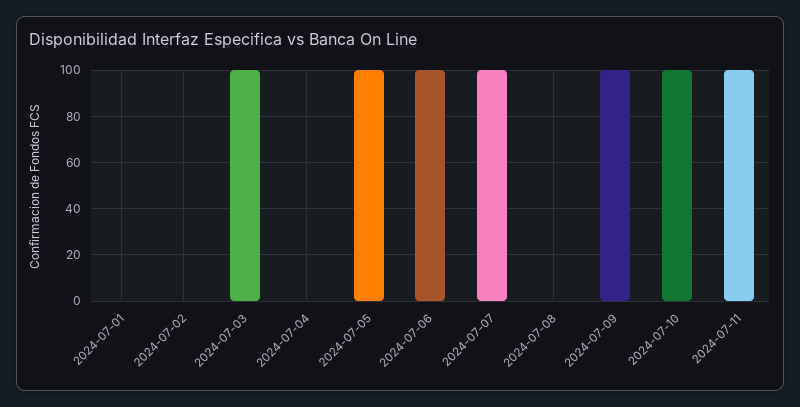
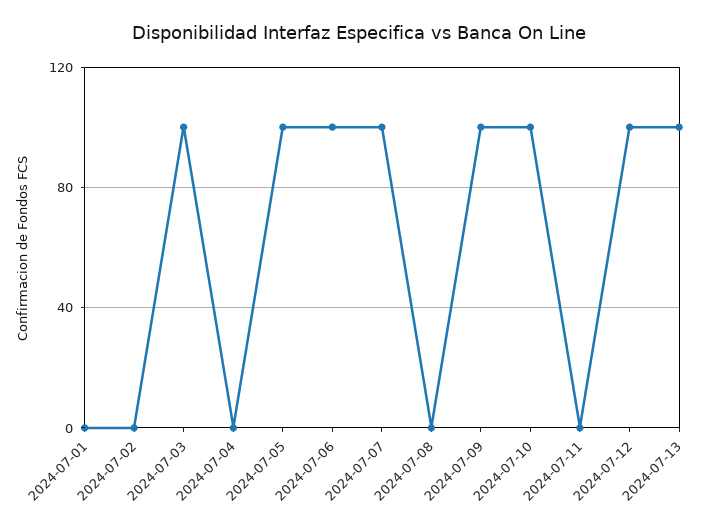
2024-07-11: 100 -> 0
2024-07-12: none -> 100
2024-07-13: none -> 100

